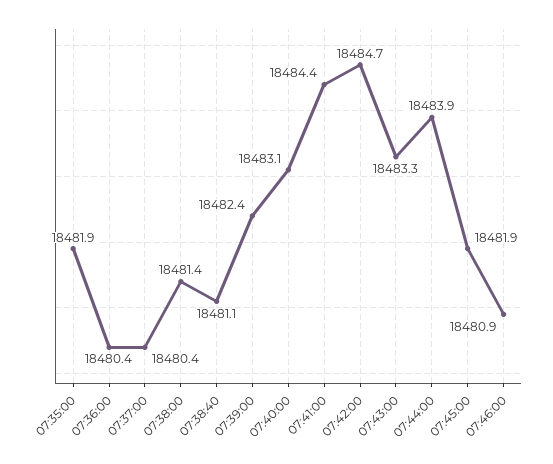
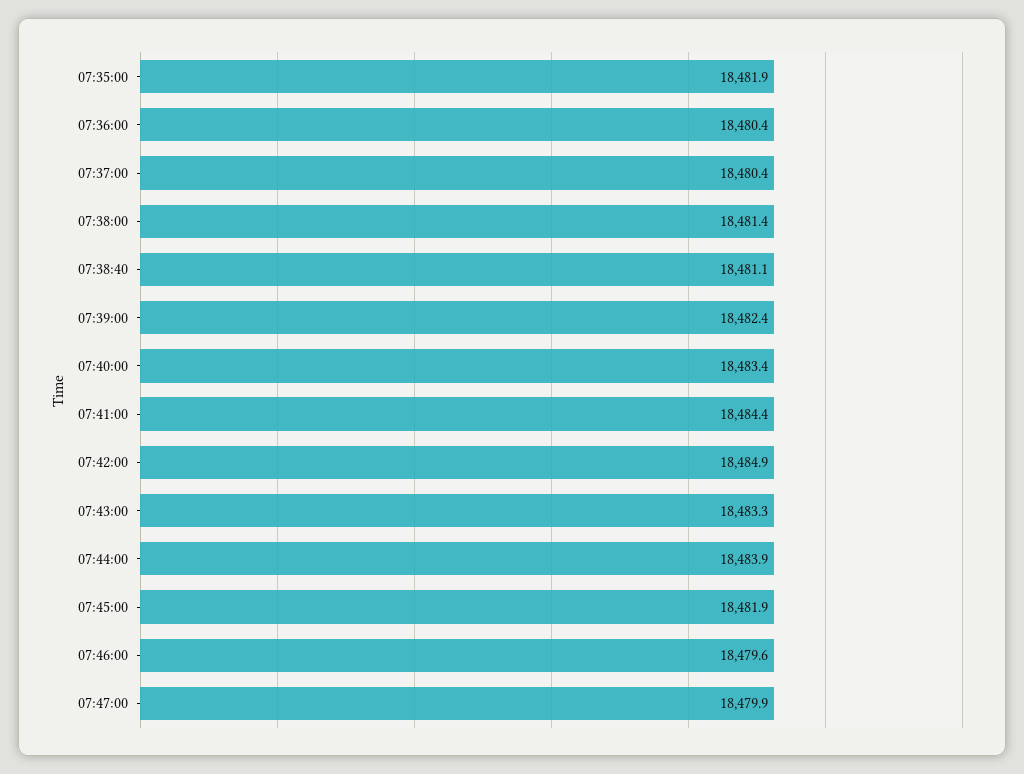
07:40:00: 18483.1 -> 18483.4
07:42:00: 18484.7 -> 18484.9
07:46:00: 18480.9 -> 18479.6
07:47:00: none -> 18479.9

